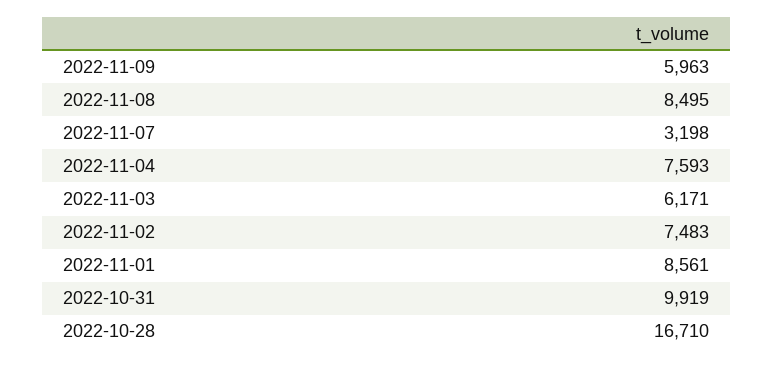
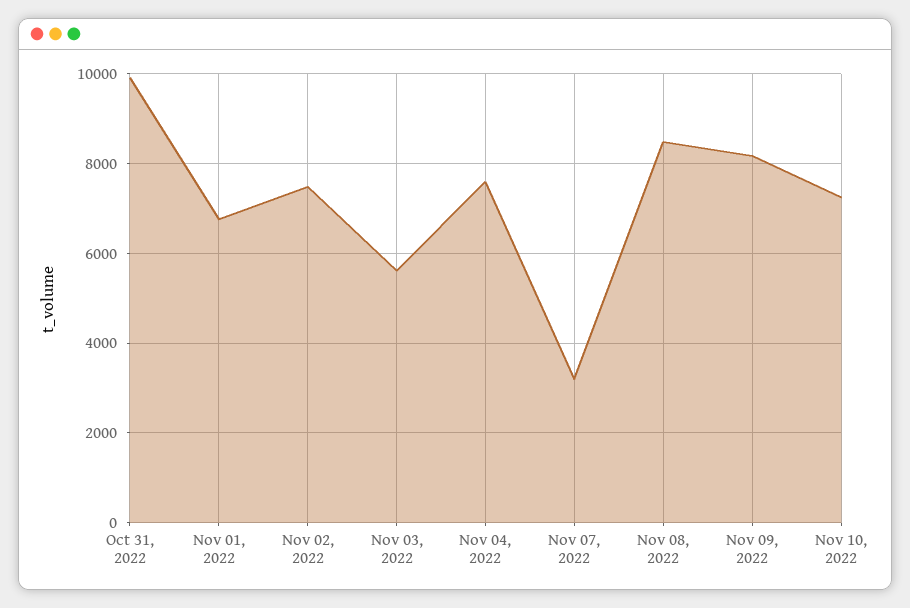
2022-11-09: 5963 -> 8200
2022-11-03: 6171 -> 5600
2022-11-01: 8561 -> 6800
2022-10-28: 16710 -> none
Nov 10, 2022: none -> 7200

